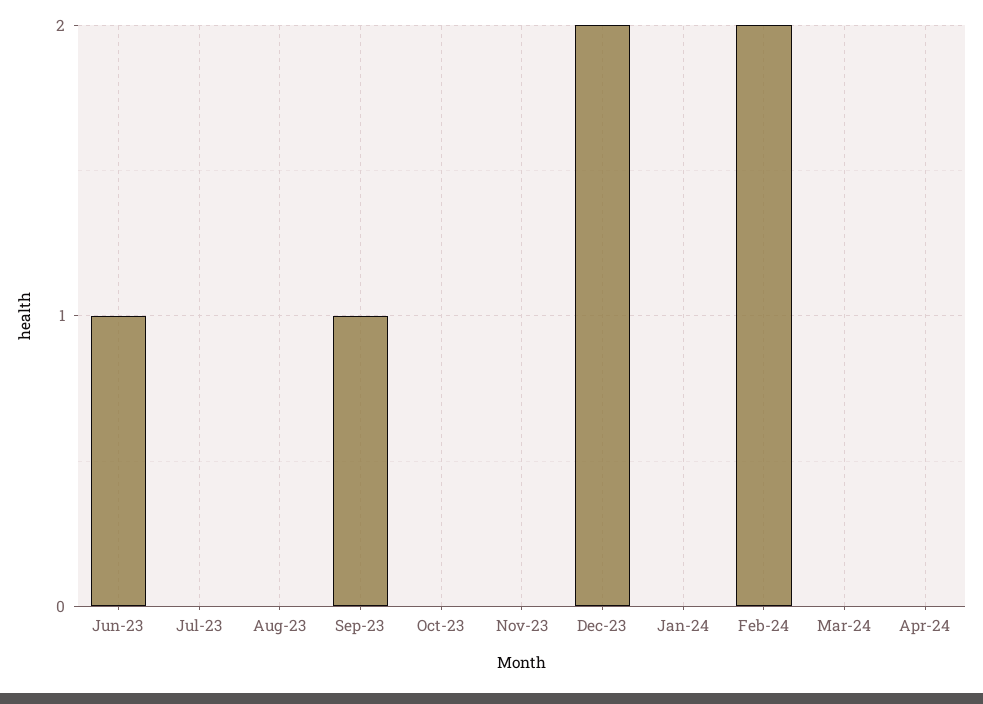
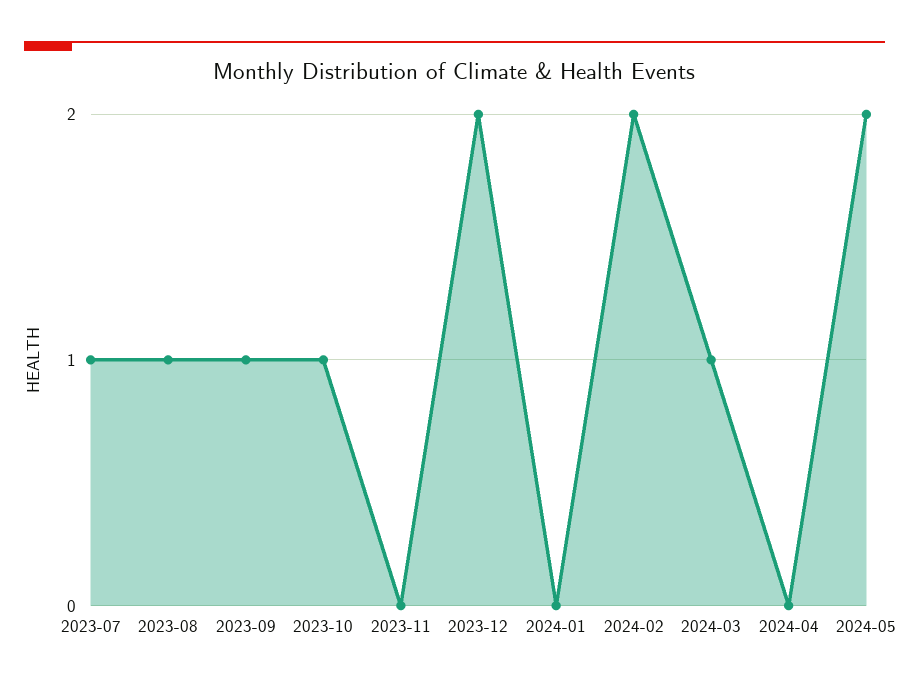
Jun-23: 1 -> none
Jul-23: 0 -> 1
Aug-23: 0 -> 1
Oct-23: 0 -> 1
Mar-24: 0 -> 1
2024-05: none -> 2

